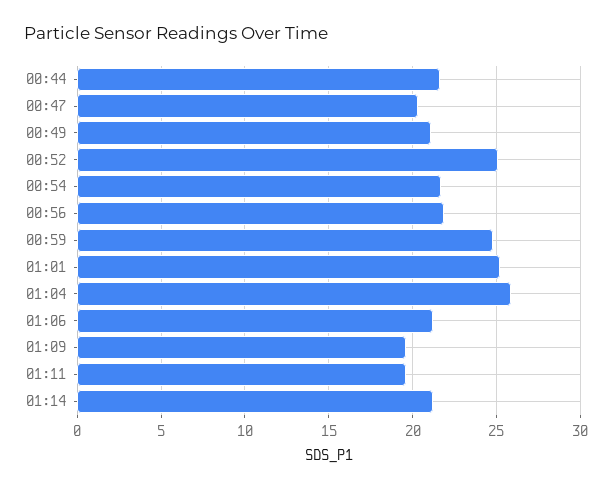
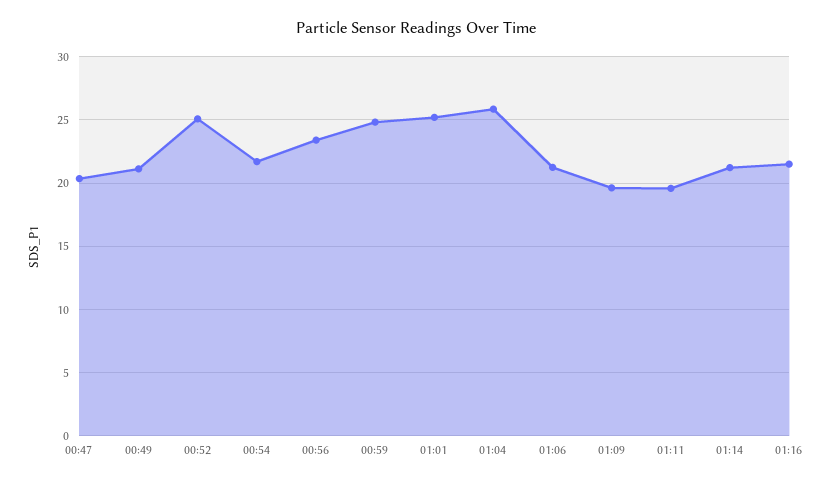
00:44: 21.5 -> none
00:56: 22 -> 23.5
01:16: none -> 21.5

